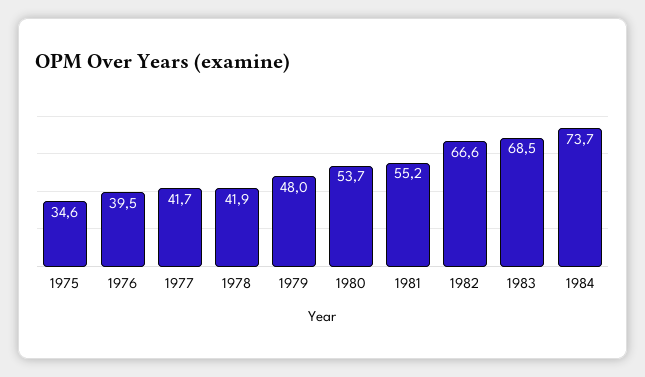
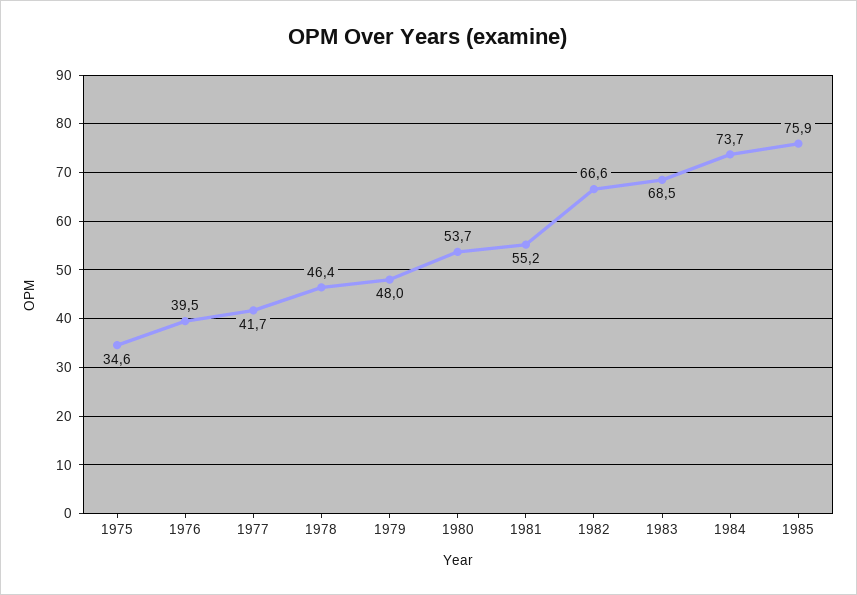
1978: 41.9 -> 46.4
1985: none -> 75.9

